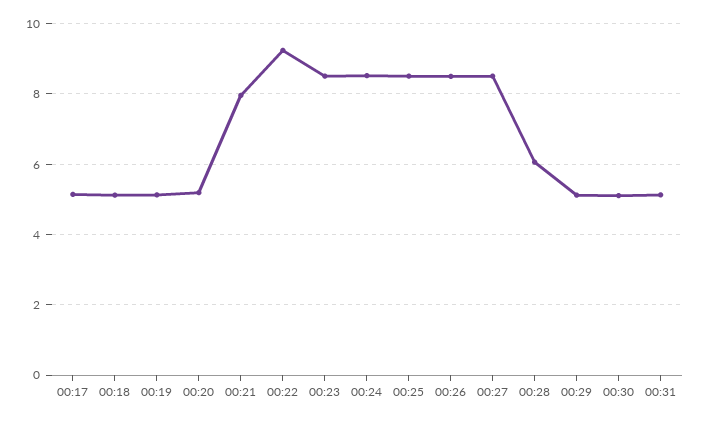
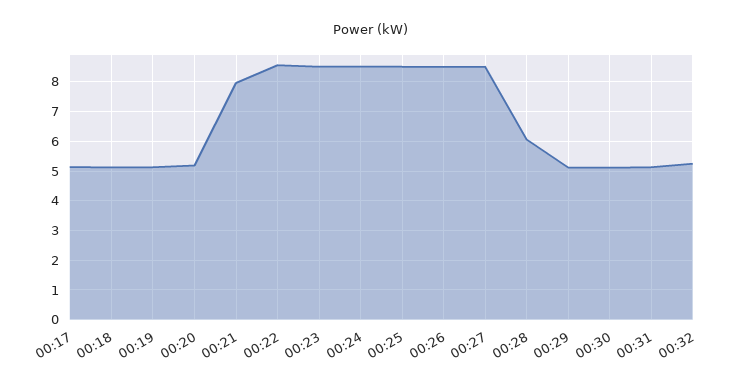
00:22: 9.2 -> 8.5
00:32: none -> 5.25

